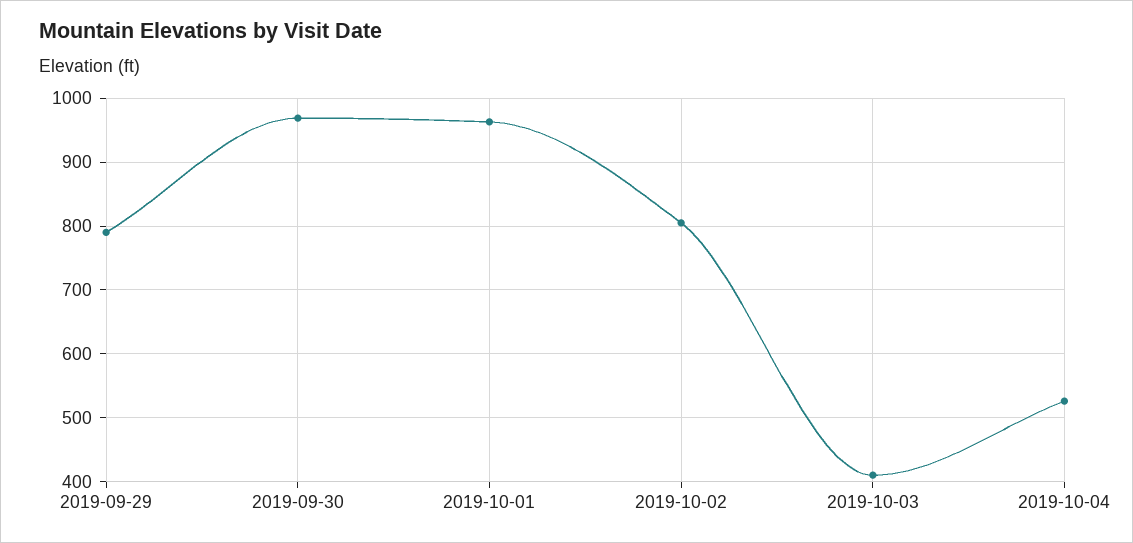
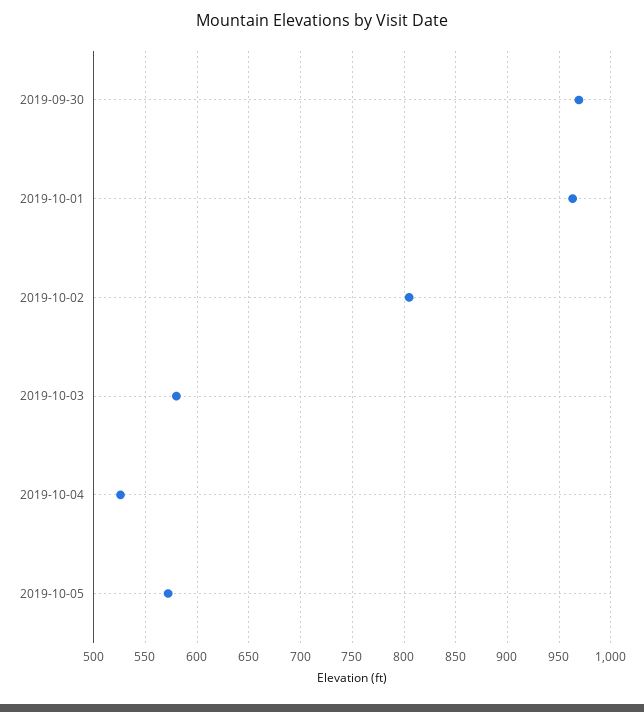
2019-09-29: 790 -> none
2019-10-03: 410 -> 580
2019-10-05: none -> 570

